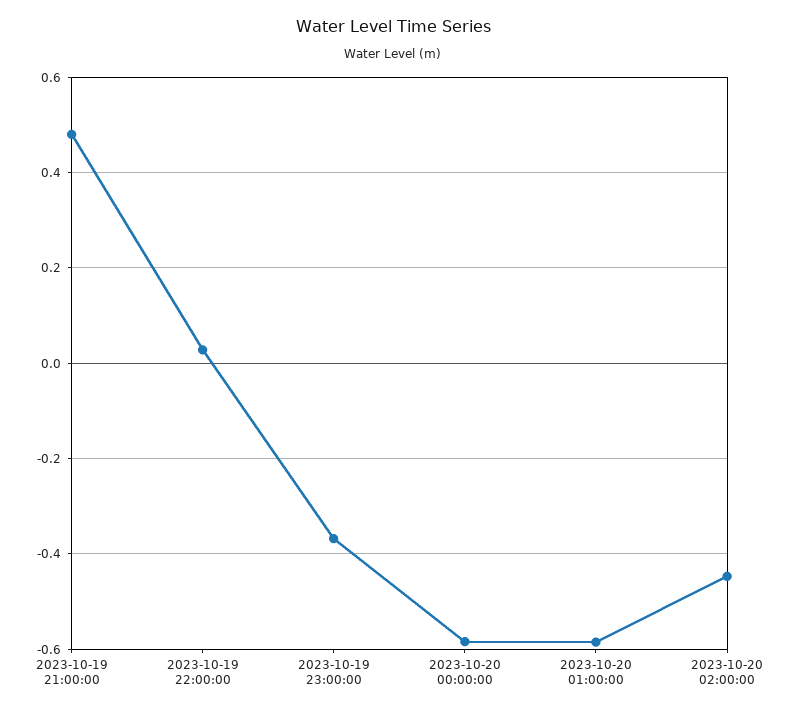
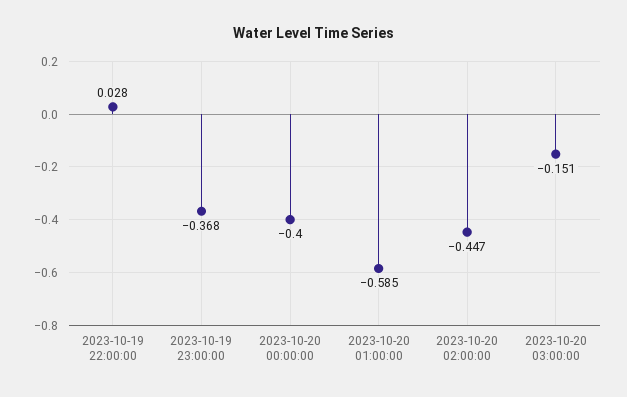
2023-10-19 21:00:00: 0.48 -> none
2023-10-20 00:00:00: -0.58 -> -0.4
2023-10-20 03:00:00: none -> -0.151

